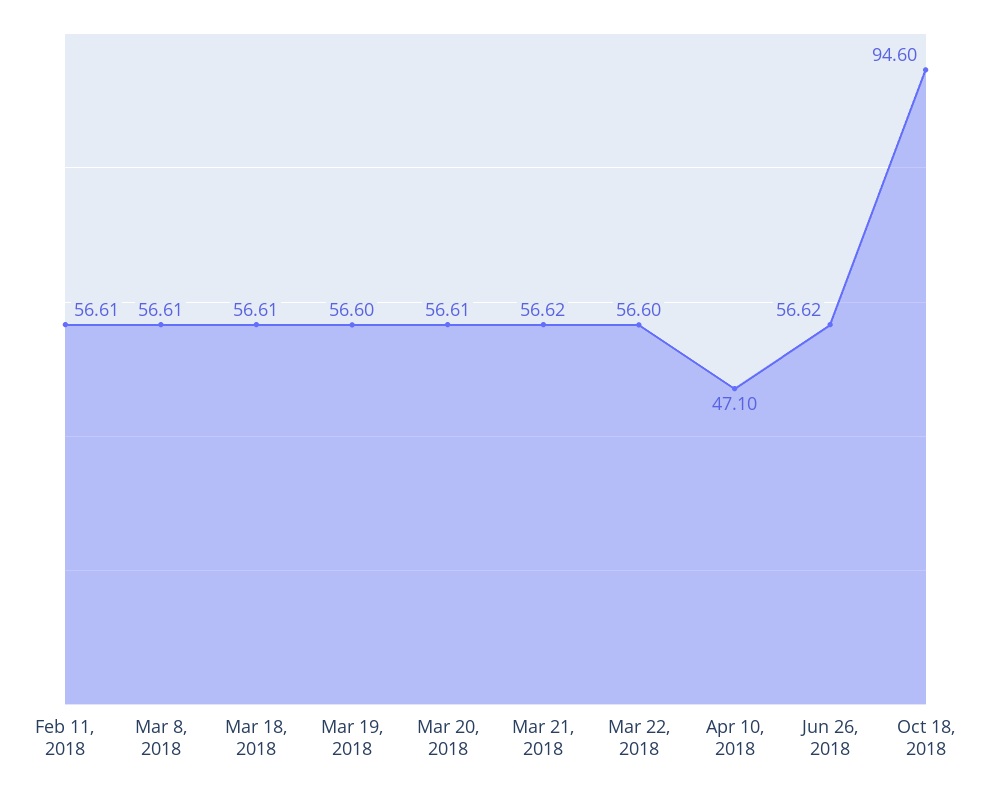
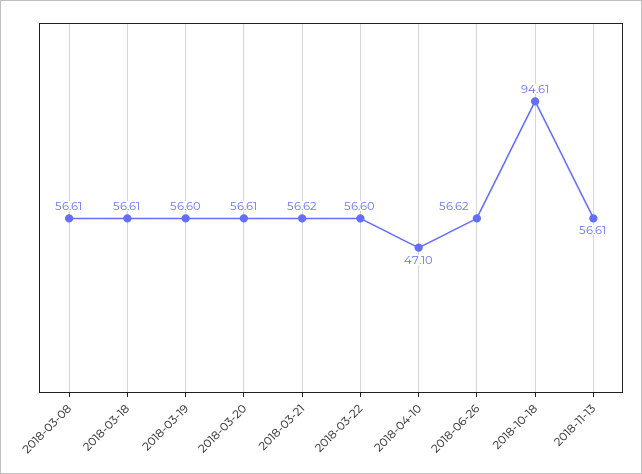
Feb 11, 2018: 56.61 -> none
Oct 18, 2018: 94.6 -> 94.61
2018-11-13: none -> 56.61

